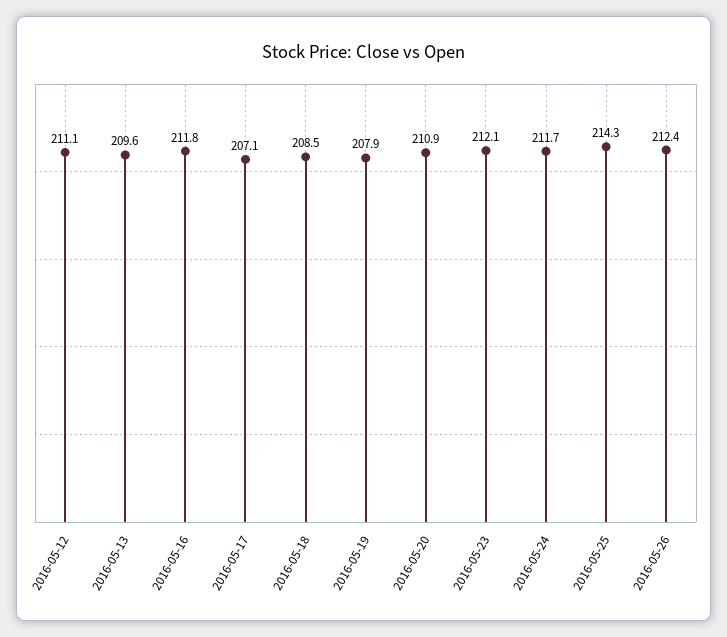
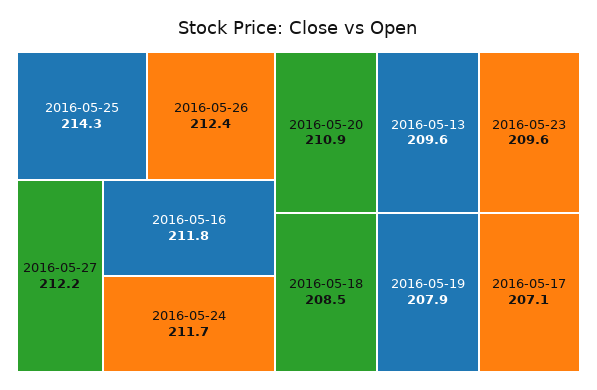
2016-05-12: 211.1 -> none
2016-05-23: 212.1 -> 209.6
2016-05-27: none -> 212.2

